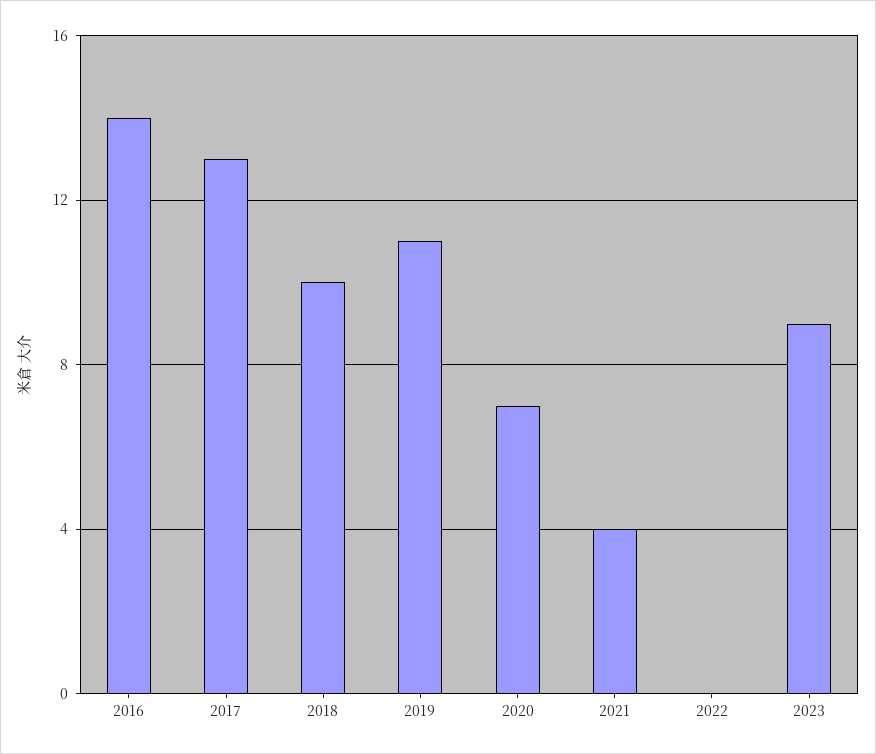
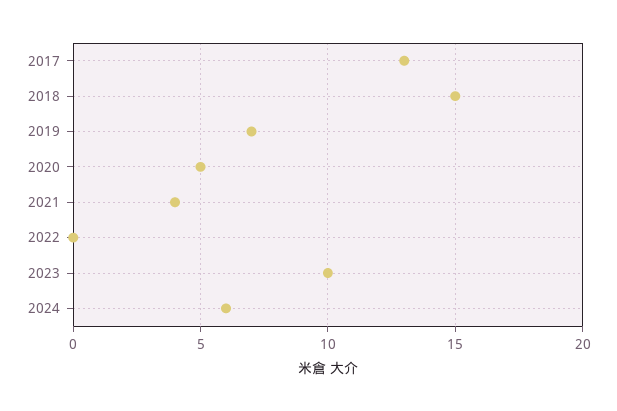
2016: 14 -> none
2018: 10 -> 15
2019: 11 -> 7
2020: 7 -> 5
2023: 9 -> 10
2024: none -> 6

